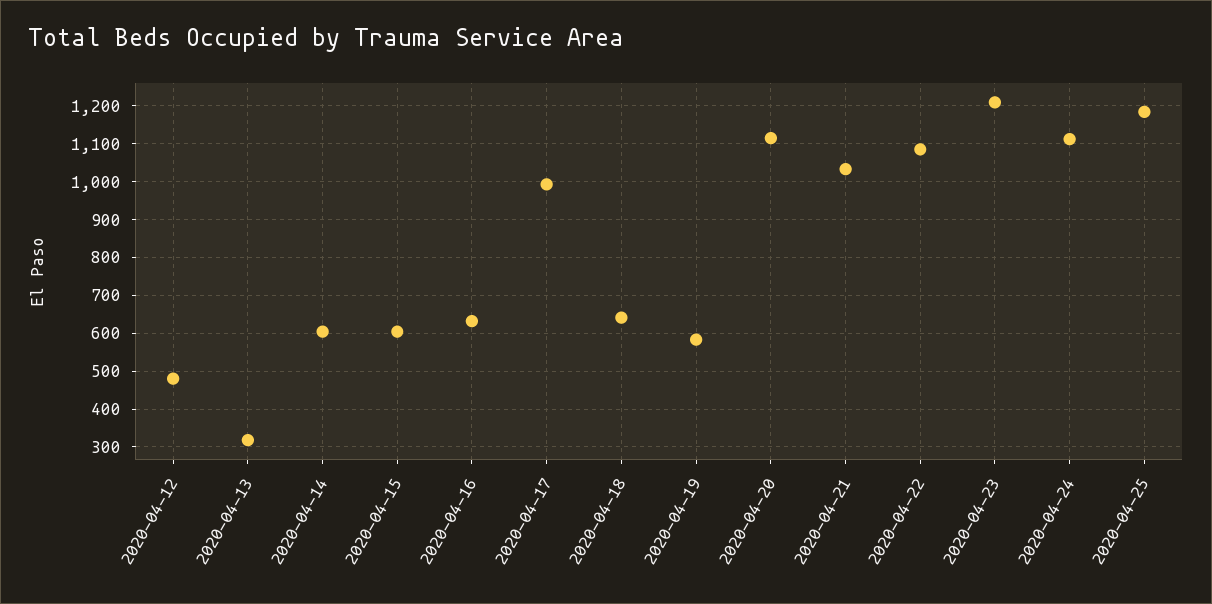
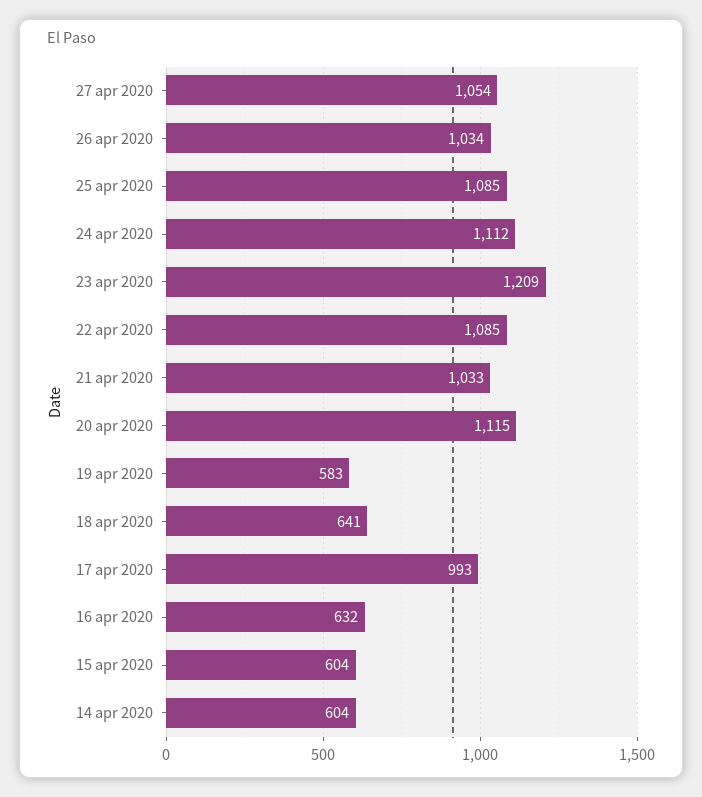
2020-04-12: 480 -> none
2020-04-13: 320 -> none
2020-04-25: 1180 -> 1085
27 apr 2020: none -> 1054
26 apr 2020: none -> 1034

